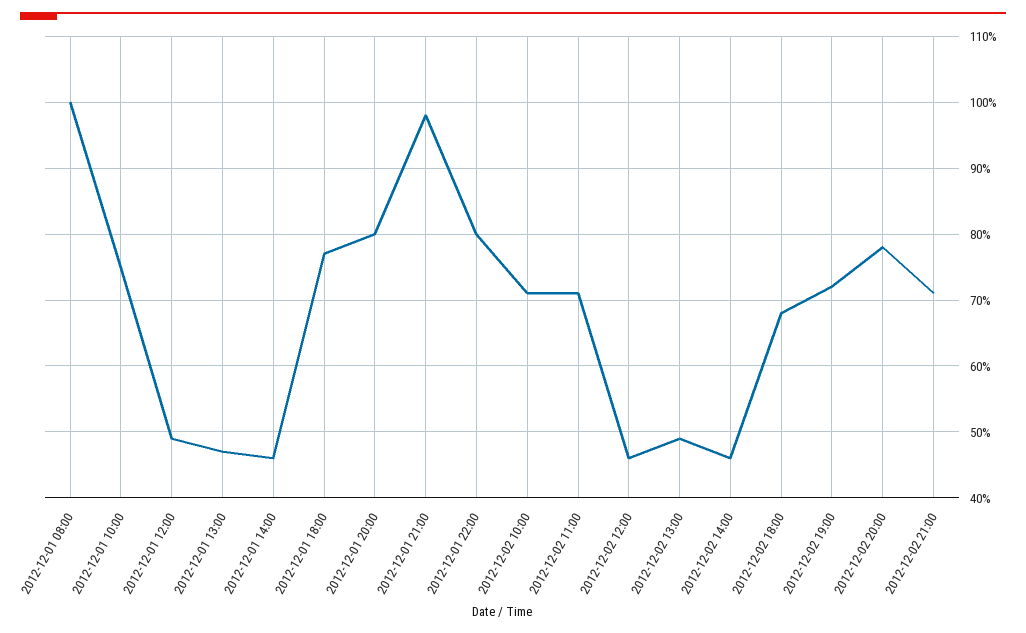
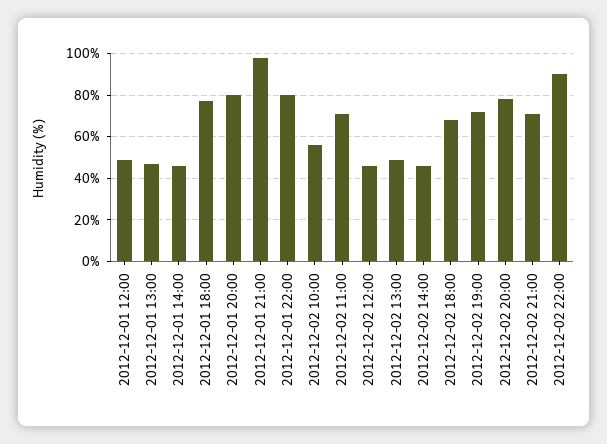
2012-12-01 08:00: 100 -> none
2012-12-01 10:00: 75 -> none
2012-12-02 10:00: 71 -> 55
2012-12-02 22:00: none -> 90

